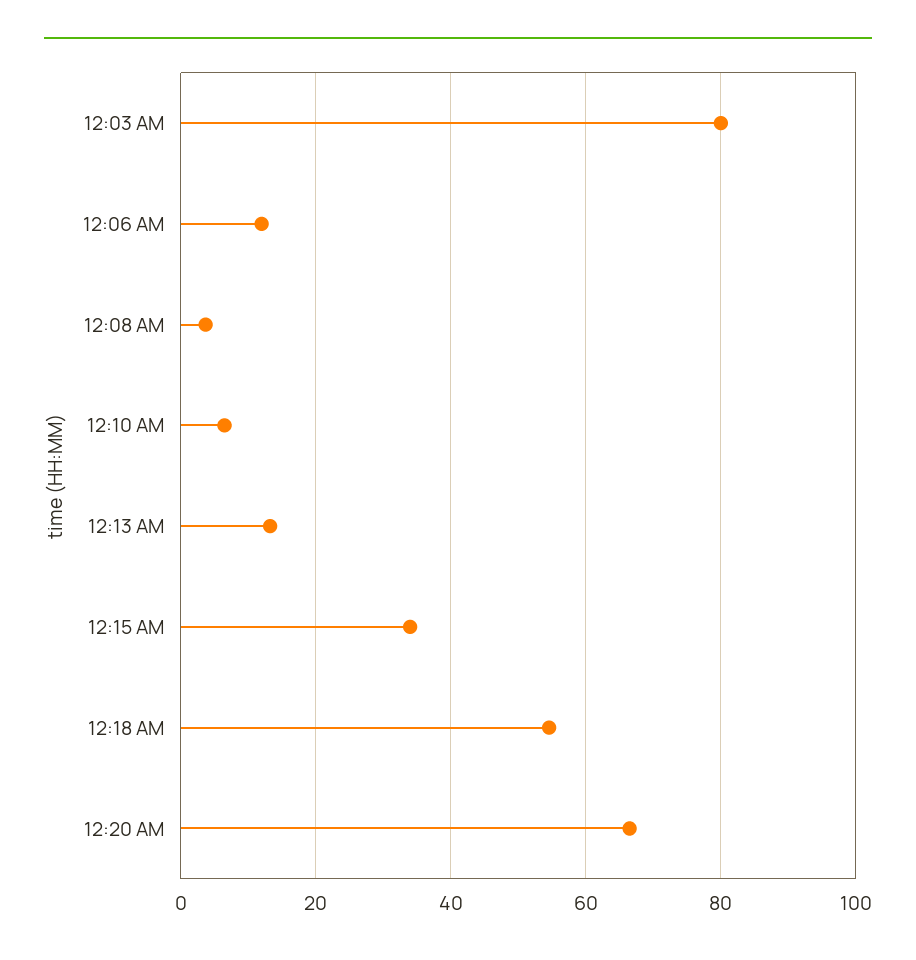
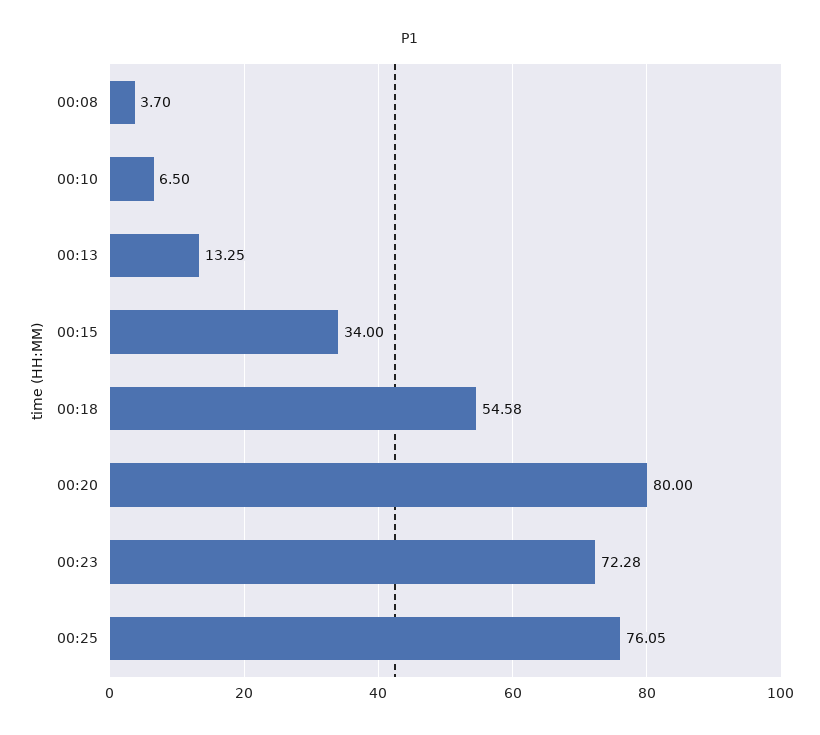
12:03 AM: 80 -> none
12:06 AM: 12 -> none
12:20 AM: 66 -> 80
00:23: none -> 72.28
00:25: none -> 76.05

